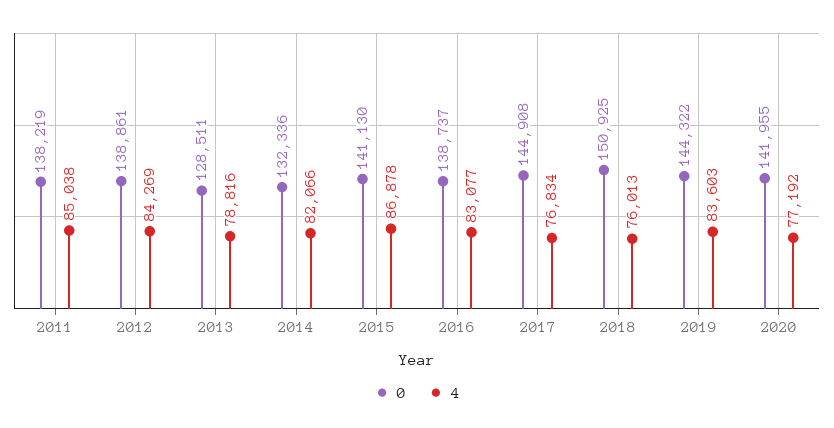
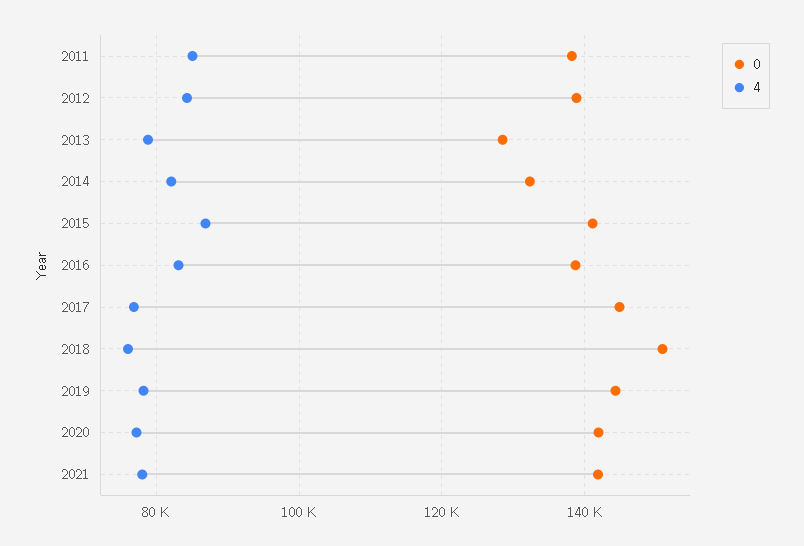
4, 2019: 83603 -> 78000
0, 2021: none -> 142000
4, 2021: none -> 78000

